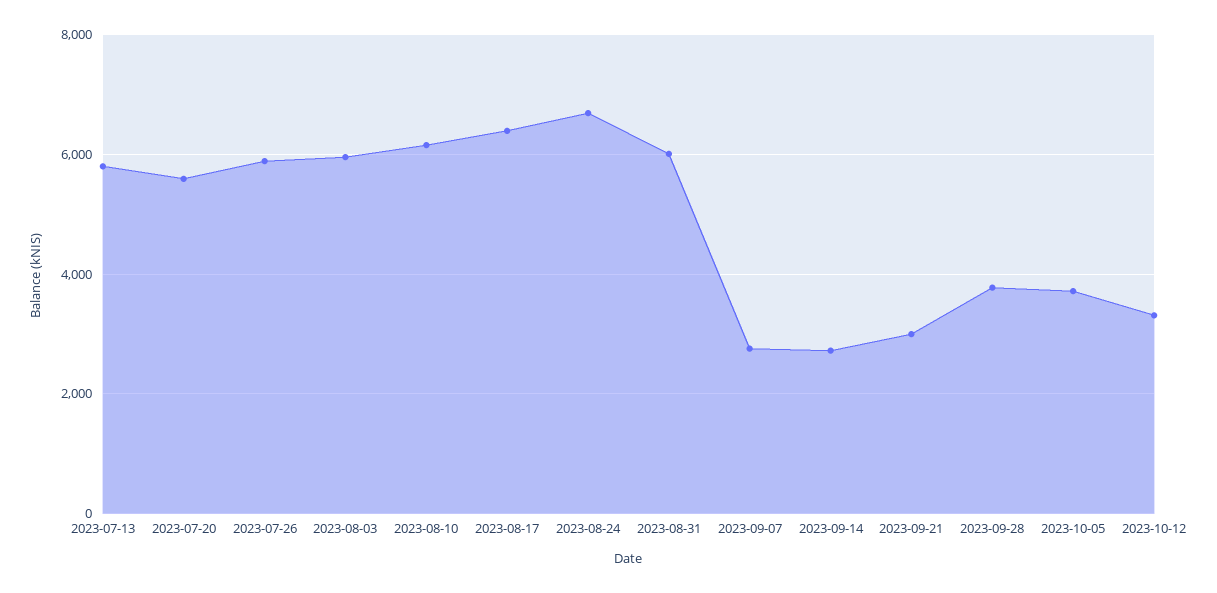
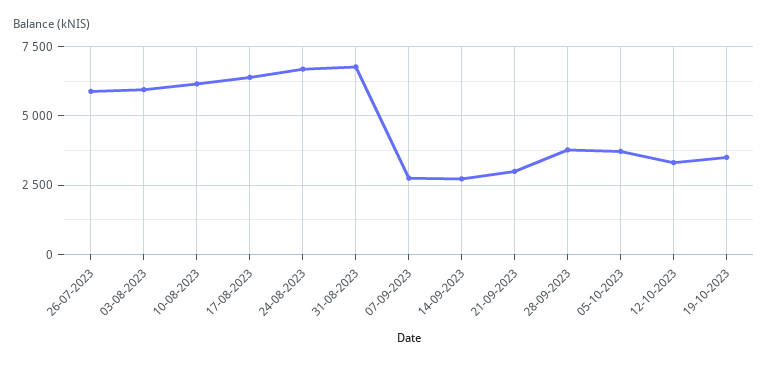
2023-07-13: 5800 -> none
2023-07-20: 5600 -> none
2023-08-31: 6000 -> 6750
19-10-2023: none -> 3500

